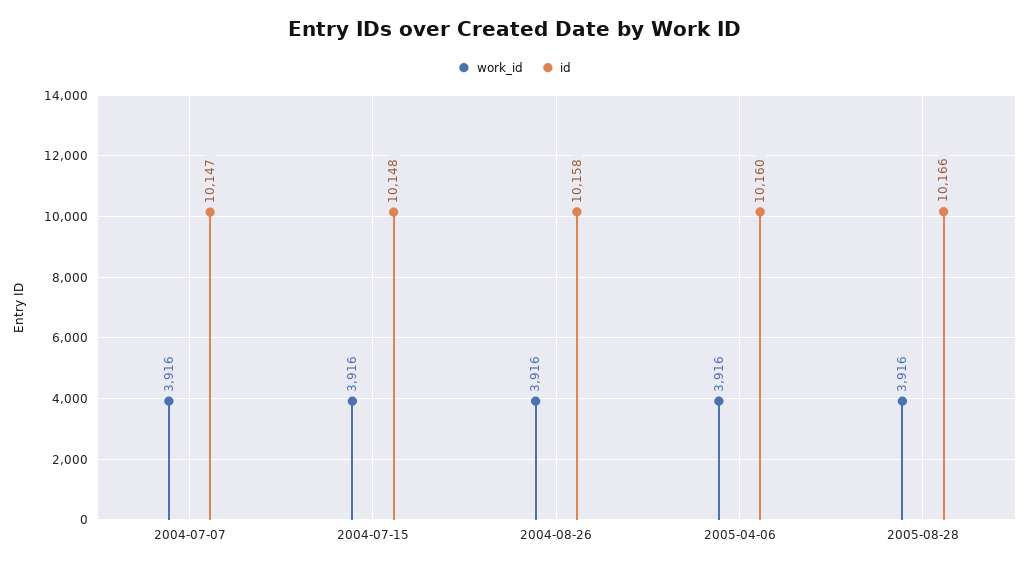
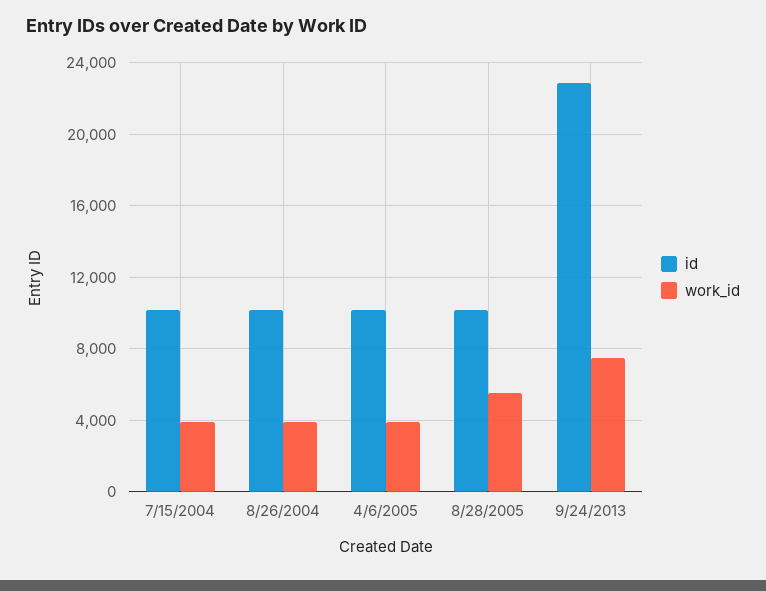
work_id, 2004-07-07: 3916 -> none
id, 2004-07-07: 10147 -> none
work_id, 2005-08-28: 3916 -> 5500
id, 9/24/2013: none -> 23000
work_id, 9/24/2013: none -> 7500

